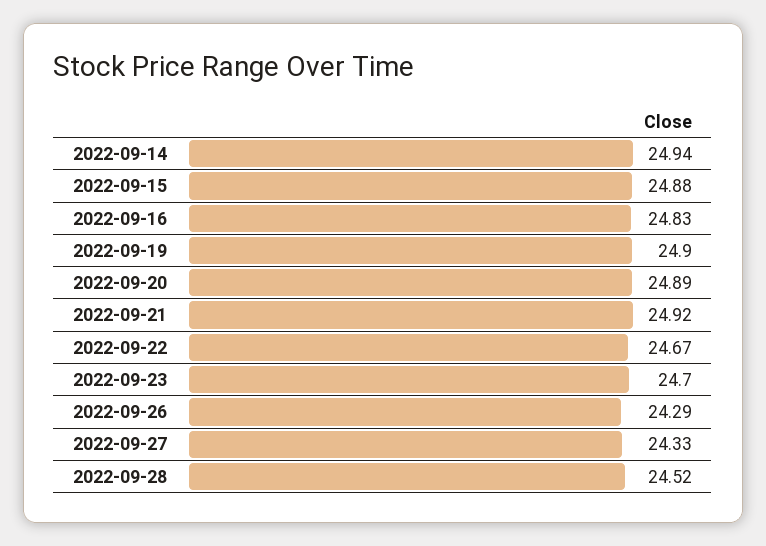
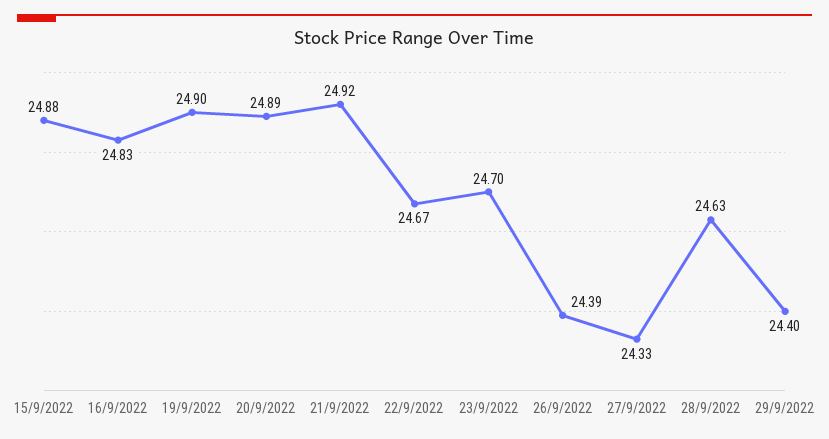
2022-09-14: 24.94 -> none
2022-09-26: 24.29 -> 24.39
2022-09-28: 24.52 -> 24.63
29/9/2022: none -> 24.4

